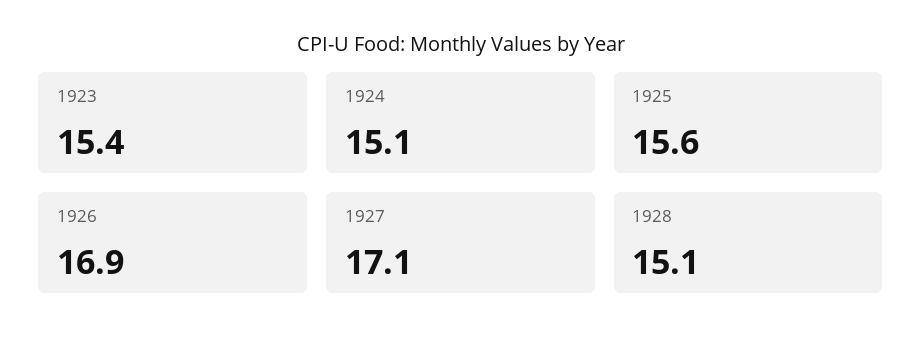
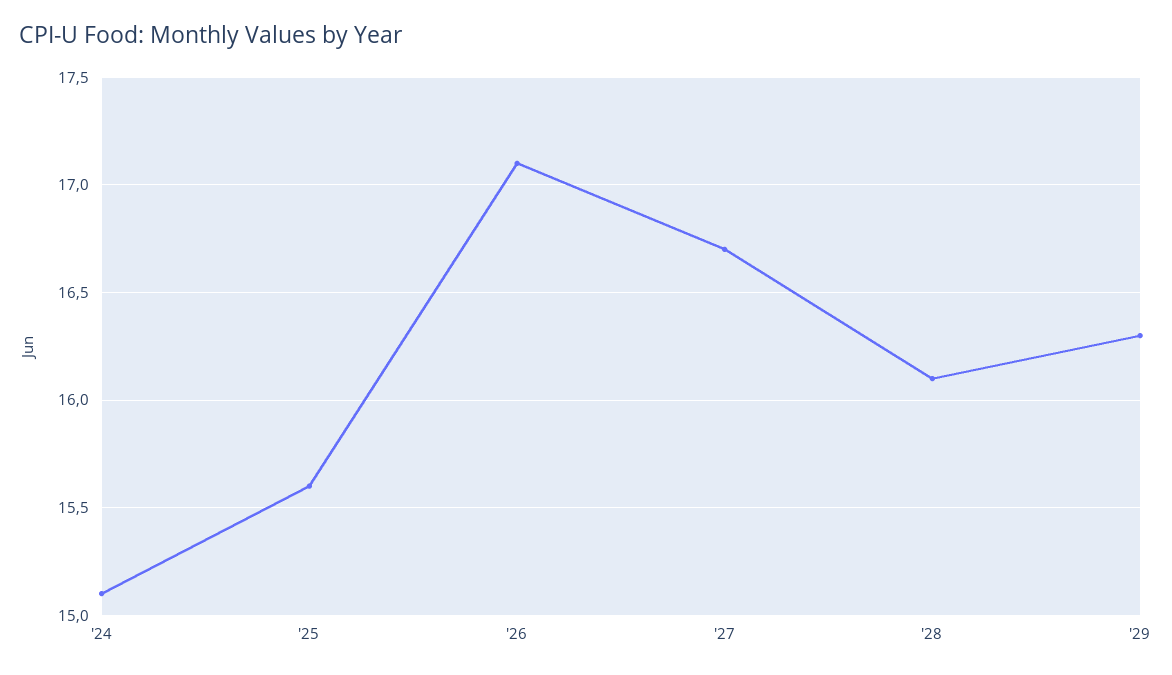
1923: 15.4 -> none
1926: 16.9 -> 17.1
1927: 17.1 -> 16.7
1928: 15.1 -> 16.1
'29: none -> 16.3

